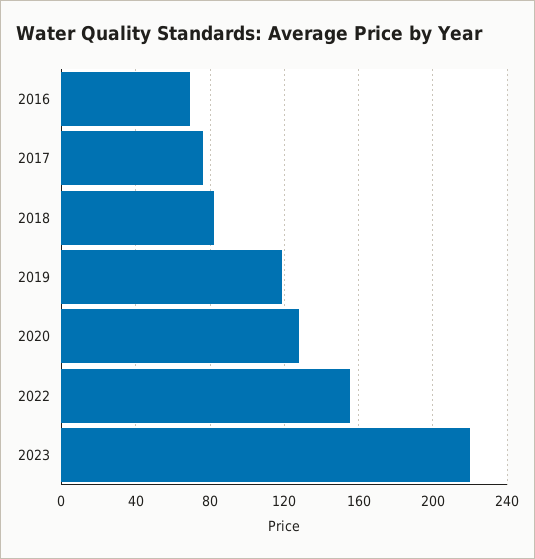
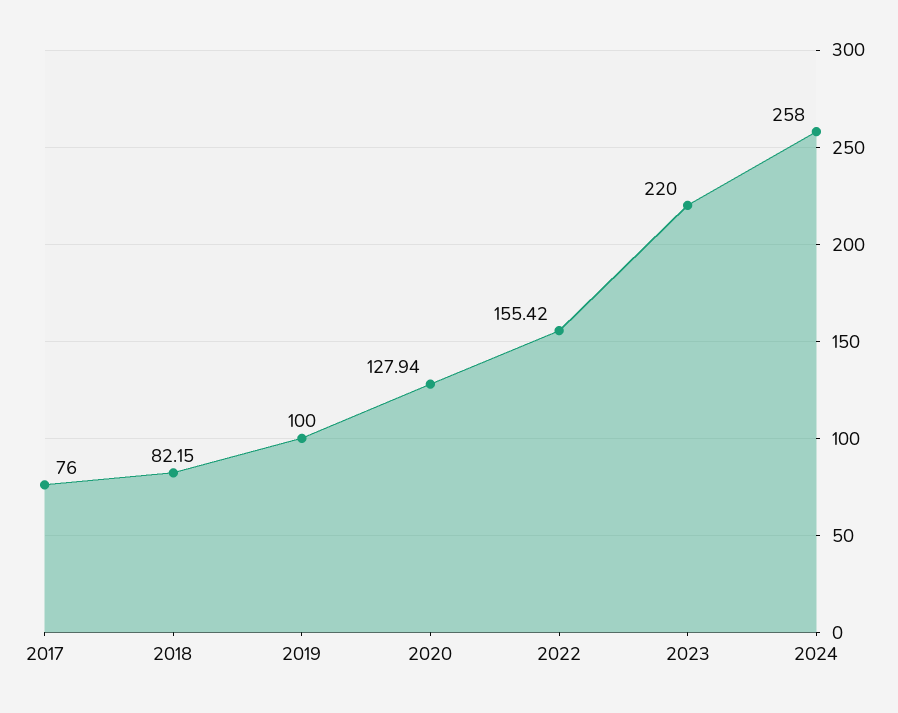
2016: 70 -> none
2019: 120 -> 100
2024: none -> 258

